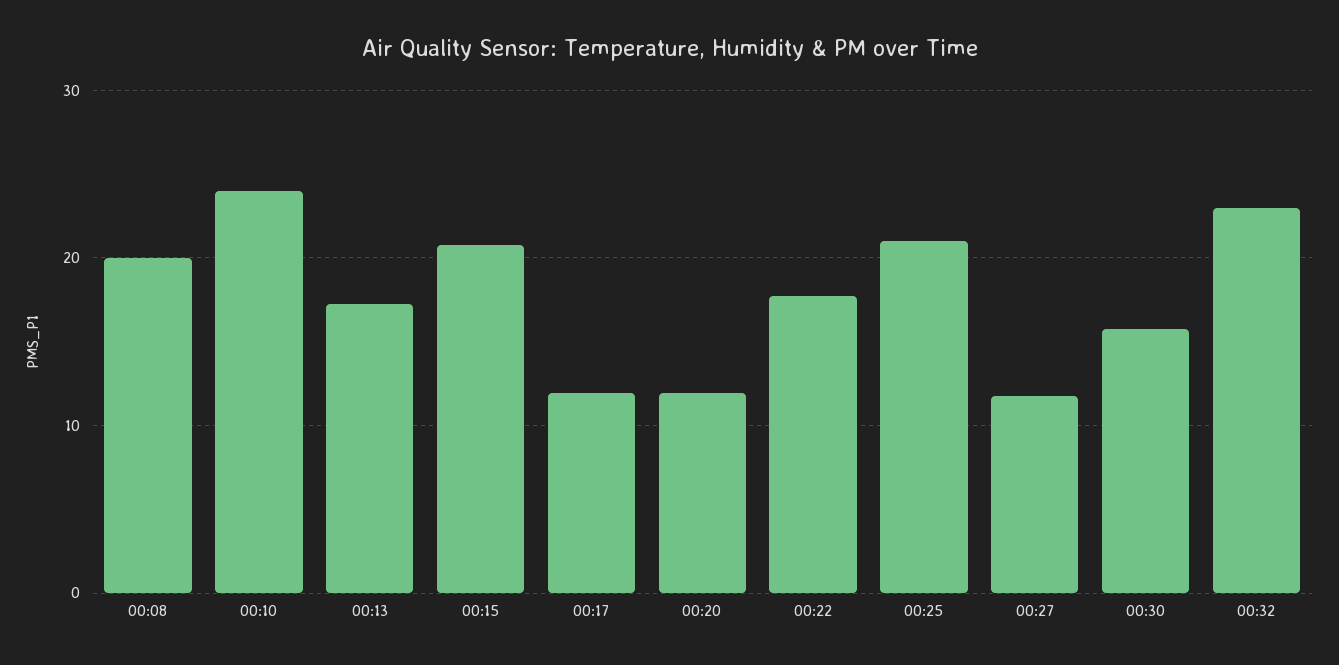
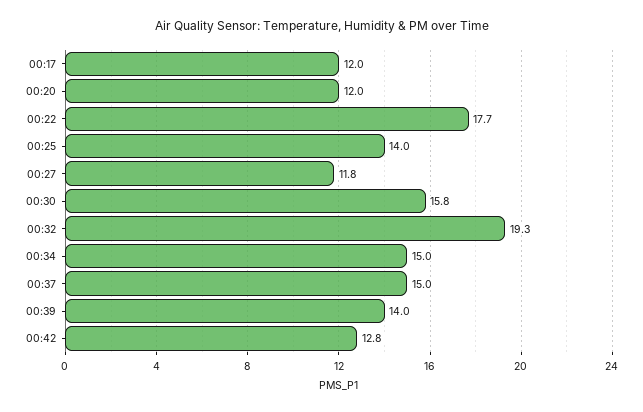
00:08: 20 -> none
00:10: 24 -> none
00:13: 17 -> none
00:15: 21 -> none
00:25: 21 -> 14
00:32: 23 -> 19.3
00:34: none -> 15
00:37: none -> 15
00:39: none -> 14
00:42: none -> 12.8

